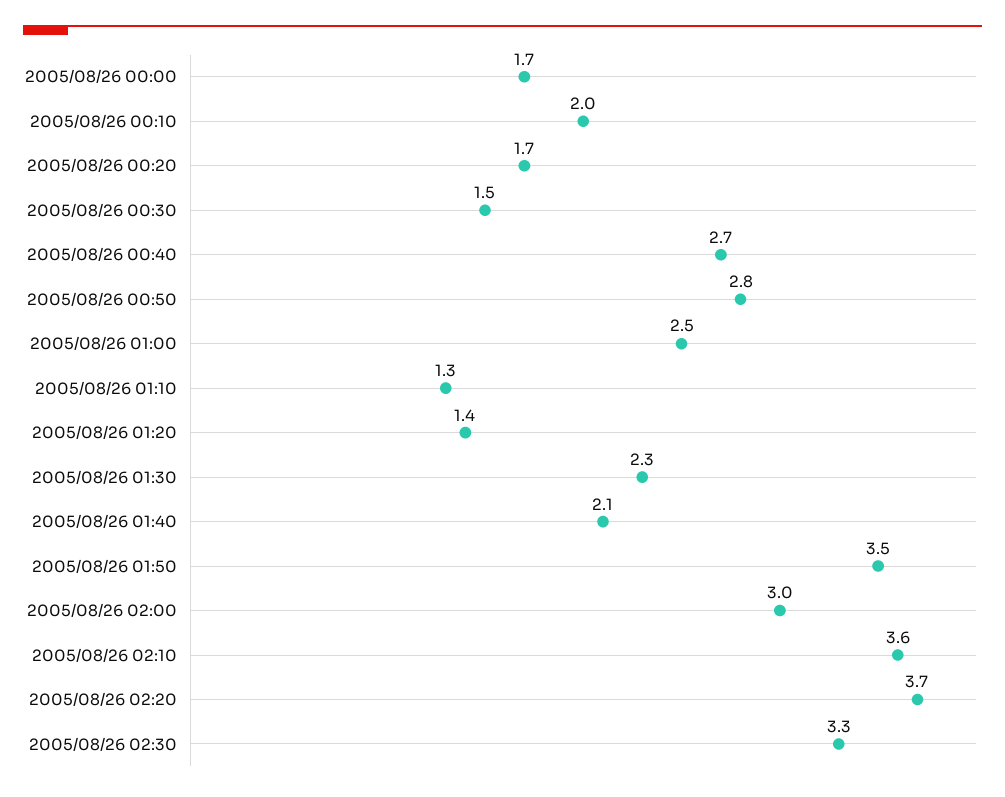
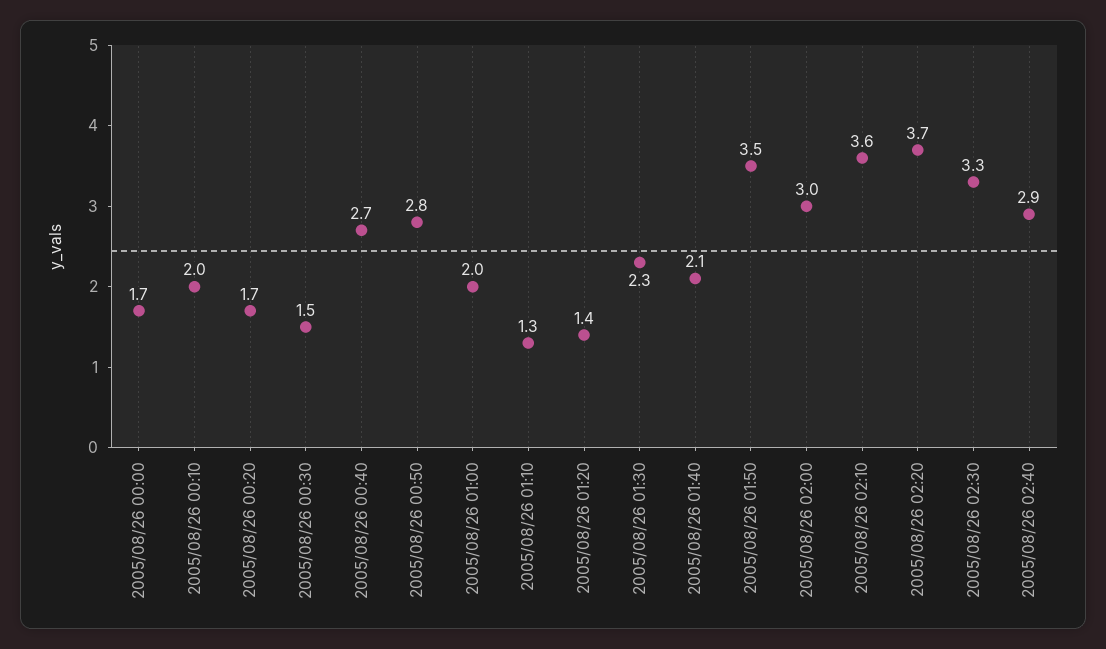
2005/08/26 01:00: 2.5 -> 2
2005/08/26 02:40: none -> 2.9

